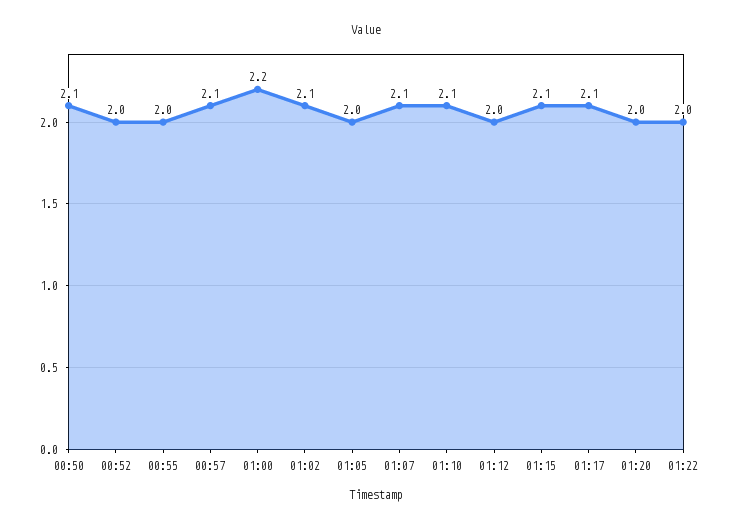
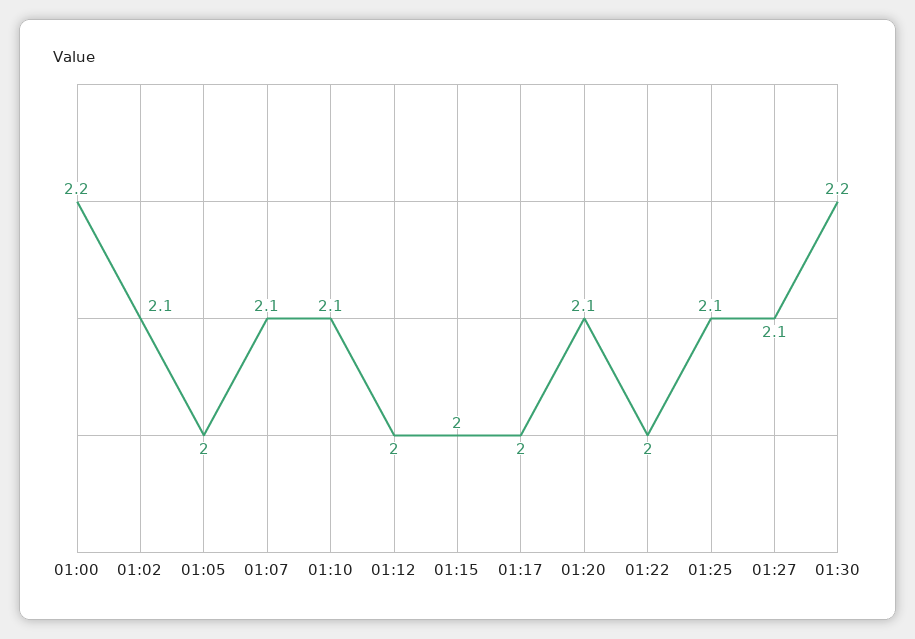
00:50: 2.1 -> none
00:52: 2 -> none
00:55: 2 -> none
00:57: 2.1 -> none
01:15: 2.1 -> 2
01:17: 2.1 -> 2
01:20: 2 -> 2.1
01:25: none -> 2.1
01:27: none -> 2.1
01:30: none -> 2.2

